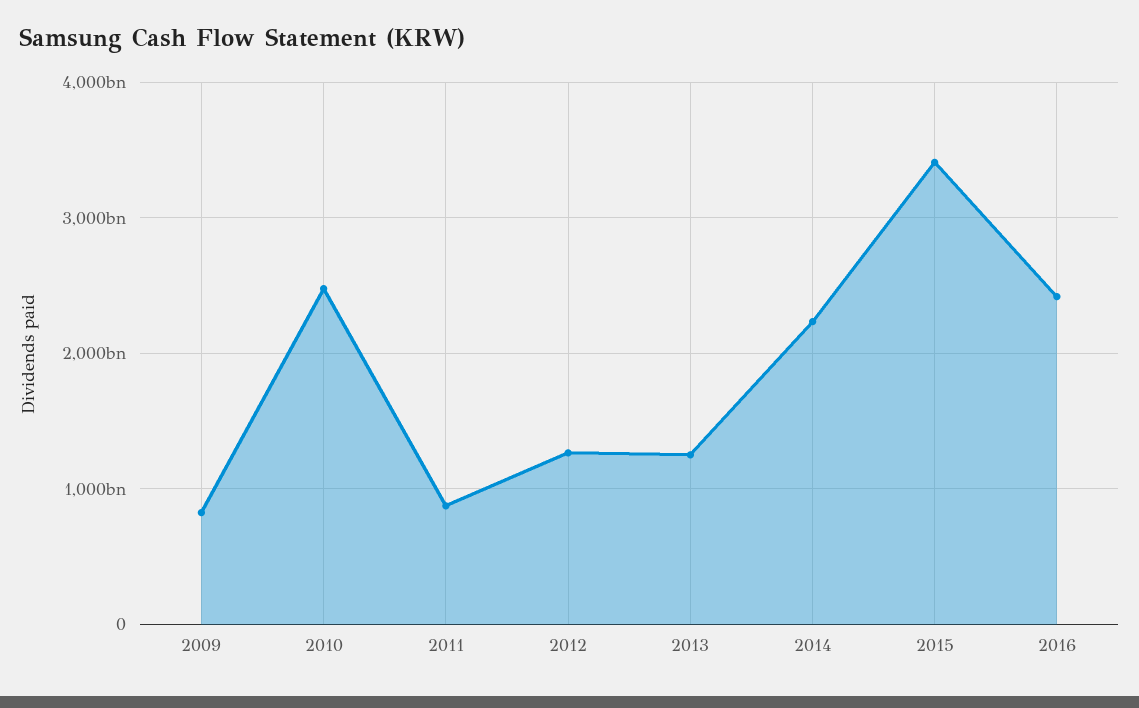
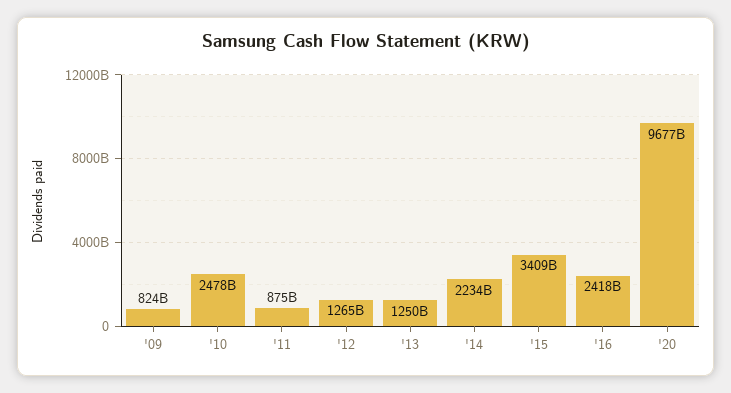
'20: none -> 9677000000000

